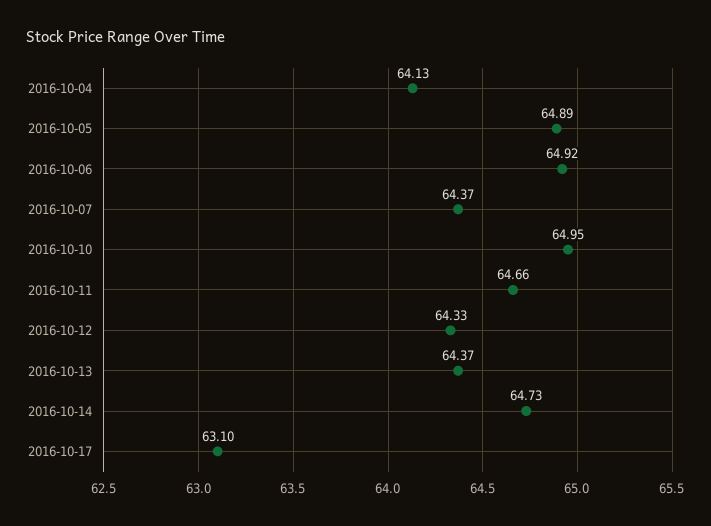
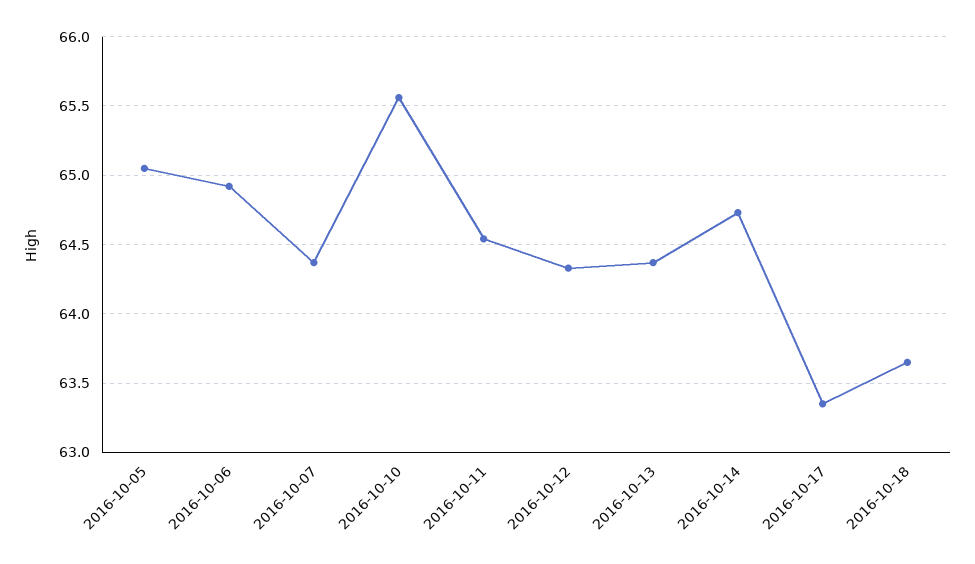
2016-10-04: 64.13 -> none
2016-10-05: 64.89 -> 65.05
2016-10-10: 64.95 -> 65.55
2016-10-11: 64.66 -> 64.55
2016-10-17: 63.1 -> 63.35
2016-10-18: none -> 63.65

